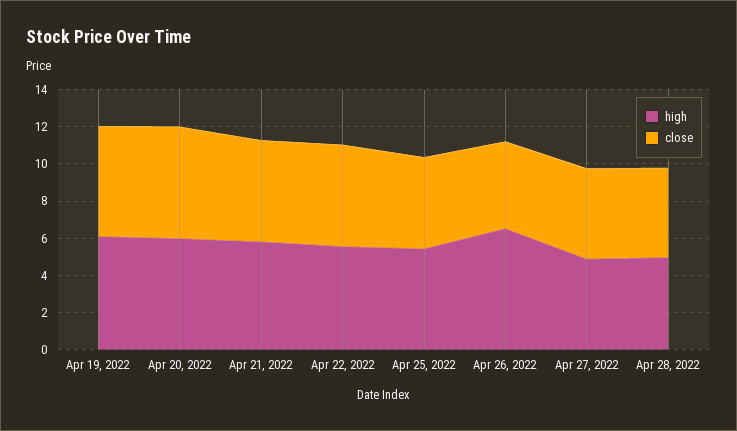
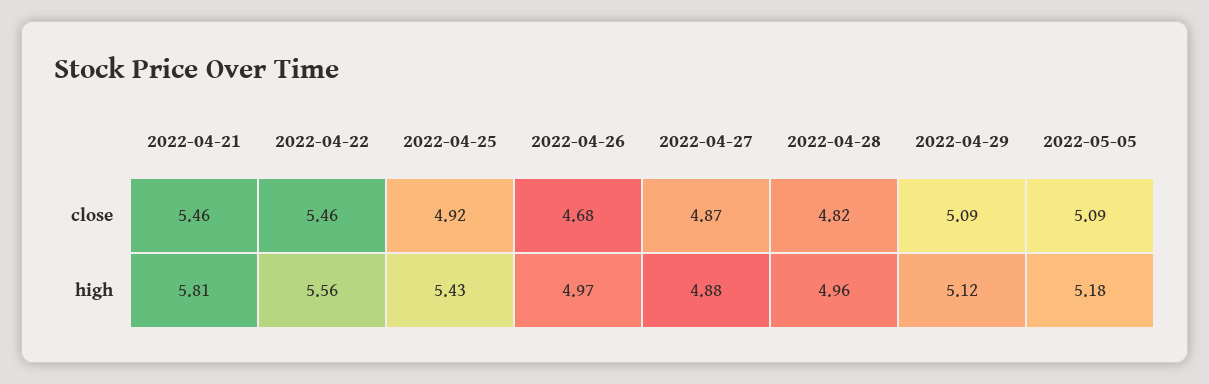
high, Apr 19, 2022: 6 -> none
close, Apr 19, 2022: 6 -> none
high, Apr 20, 2022: 6 -> none
close, Apr 20, 2022: 6 -> none
high, Apr 26, 2022: 6.5 -> 4.97
close, 2022-04-29: none -> 5.09
close, 2022-05-05: none -> 5.09
high, 2022-04-29: none -> 5.12
high, 2022-05-05: none -> 5.18

